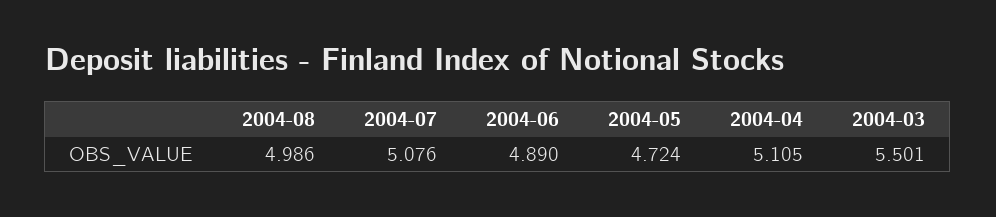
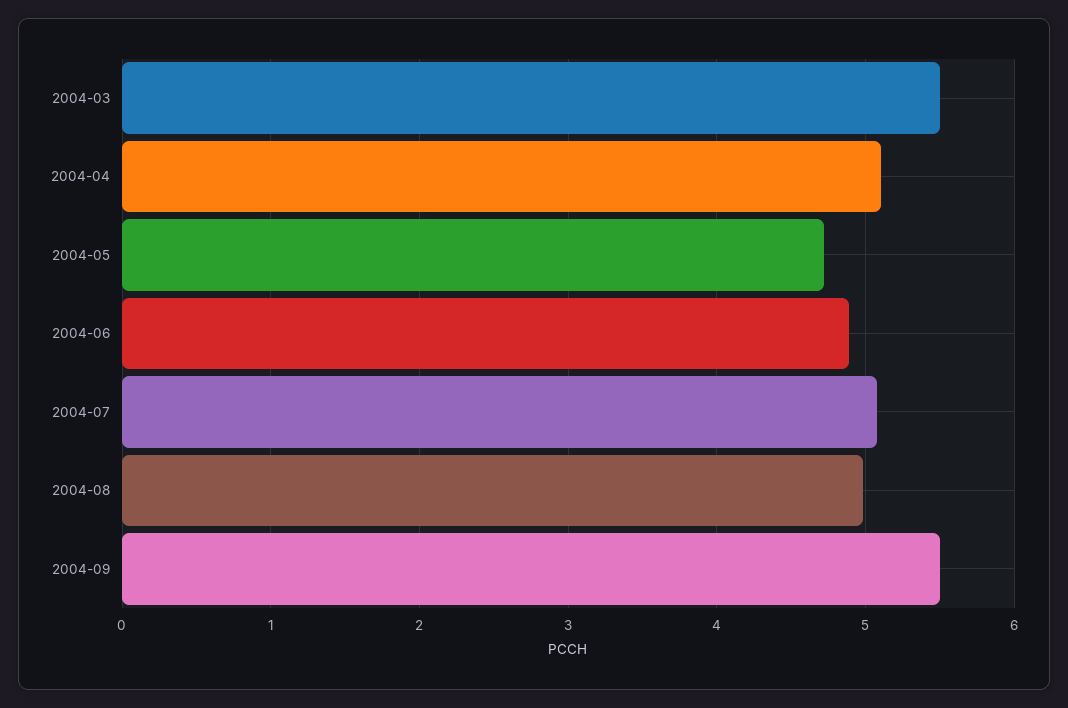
2004-09: none -> 5.5

